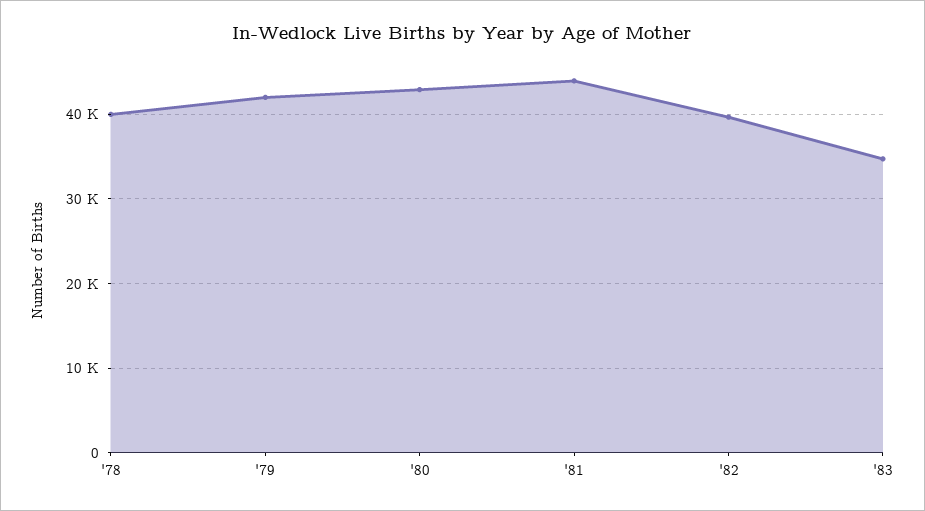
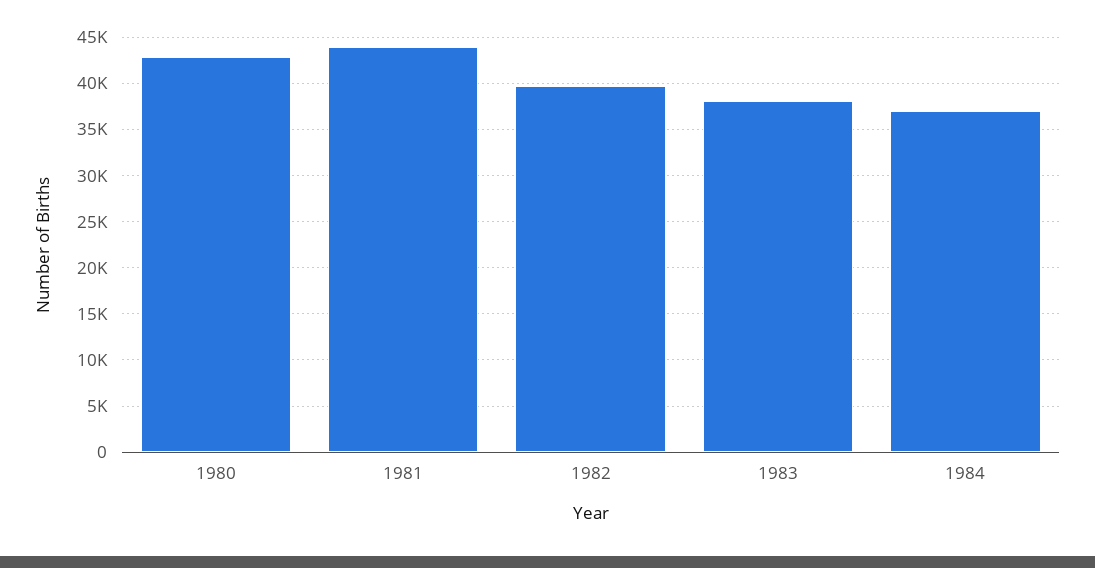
'78: 40000 -> none
'79: 42000 -> none
'83: 35000 -> 38000
1984: none -> 37000

